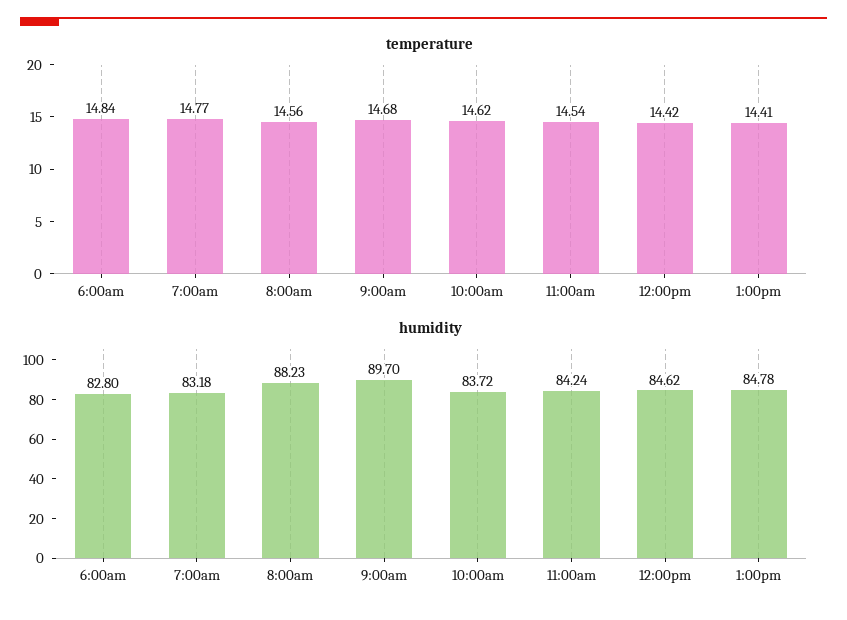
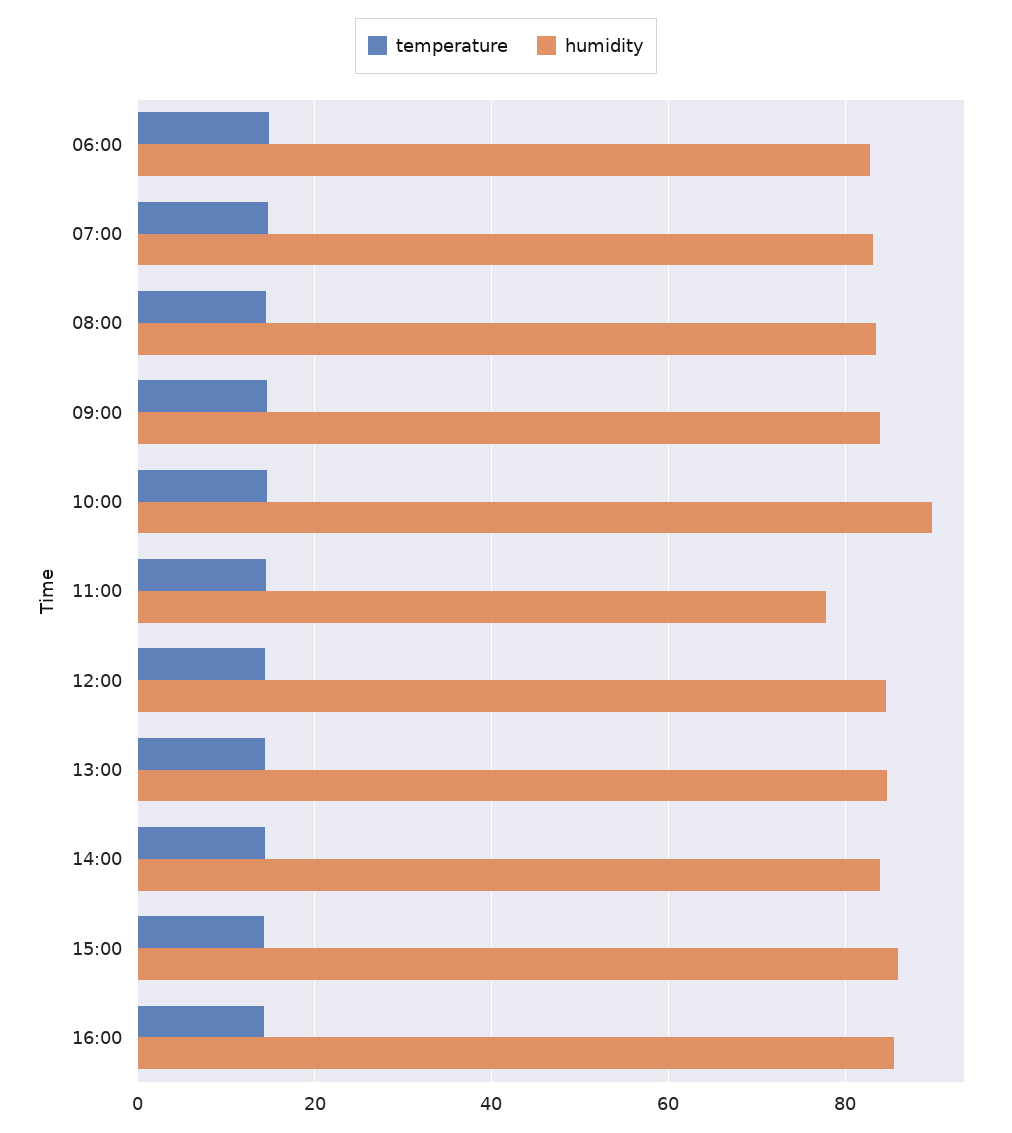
humidity, 8:00am: 88.23 -> 84
humidity, 9:00am: 89.7 -> 84
humidity, 10:00am: 83.72 -> 90
humidity, 11:00am: 84.24 -> 78
temperature, 14:00: none -> 14
humidity, 14:00: none -> 84
temperature, 15:00: none -> 14
humidity, 15:00: none -> 86
temperature, 16:00: none -> 14
humidity, 16:00: none -> 86

